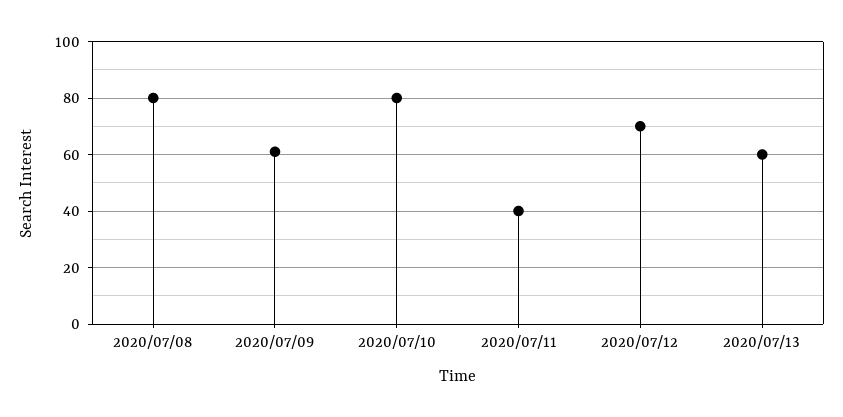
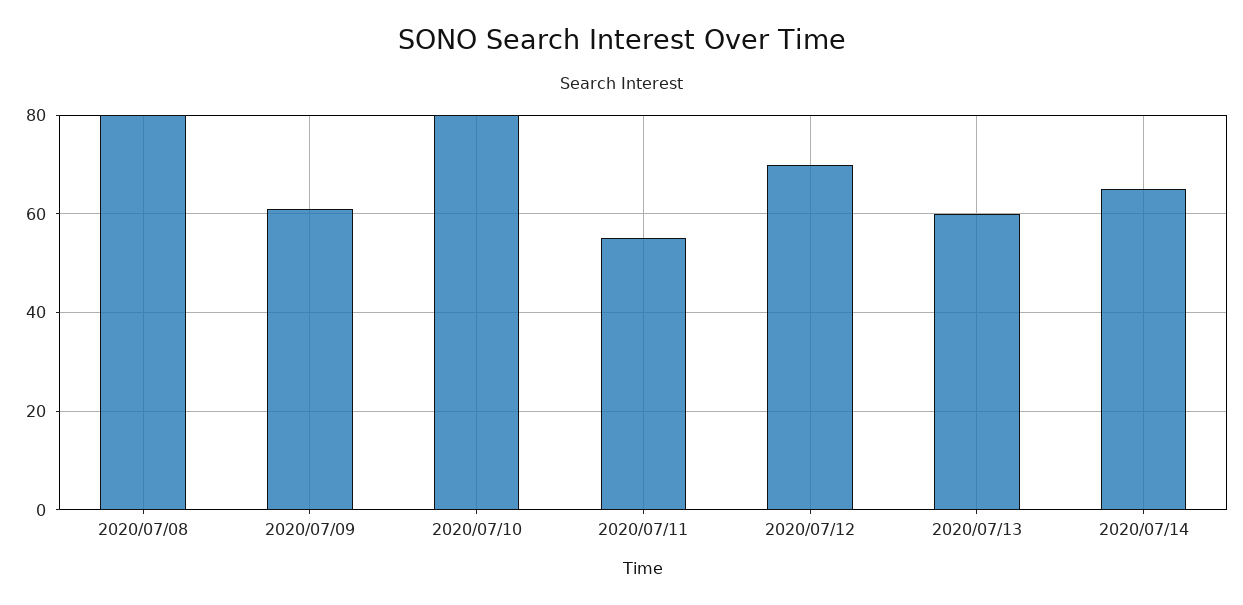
2020/07/11: 40 -> 55
2020/07/14: none -> 65

